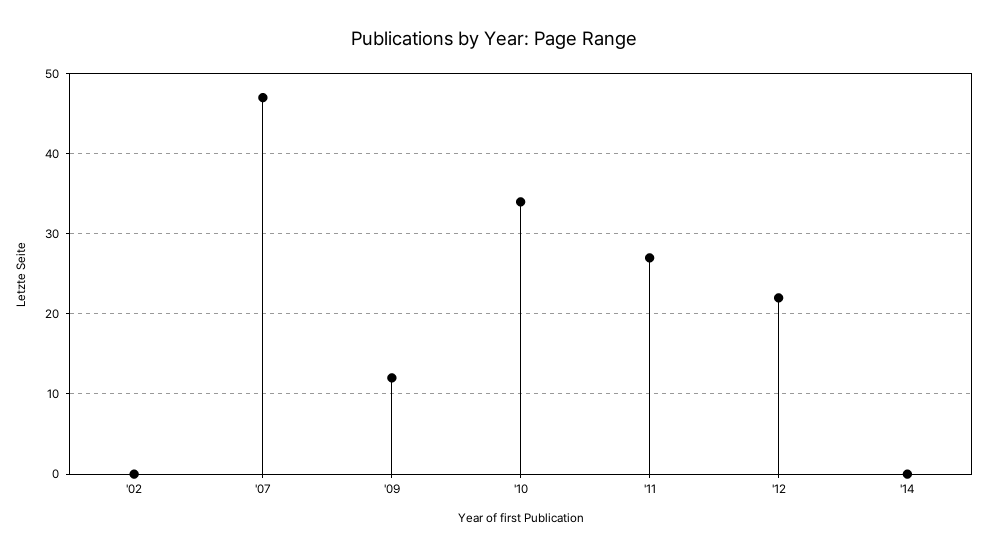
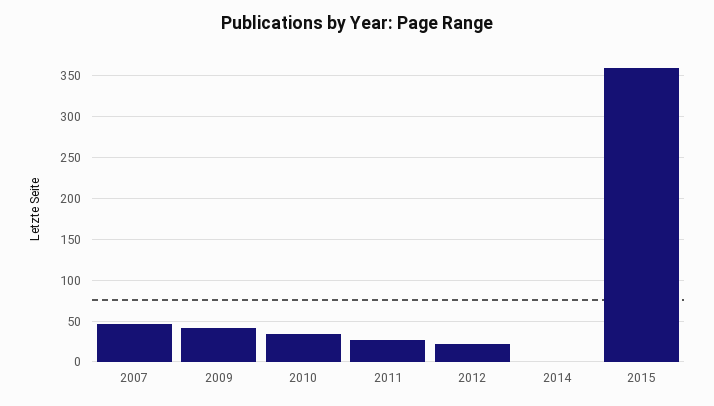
'02: 0 -> none
'09: 12 -> 40
2015: none -> 360

